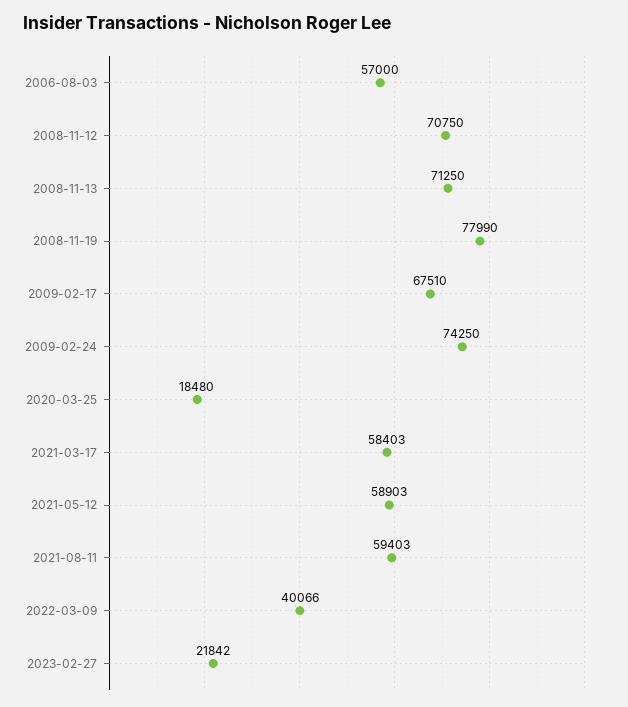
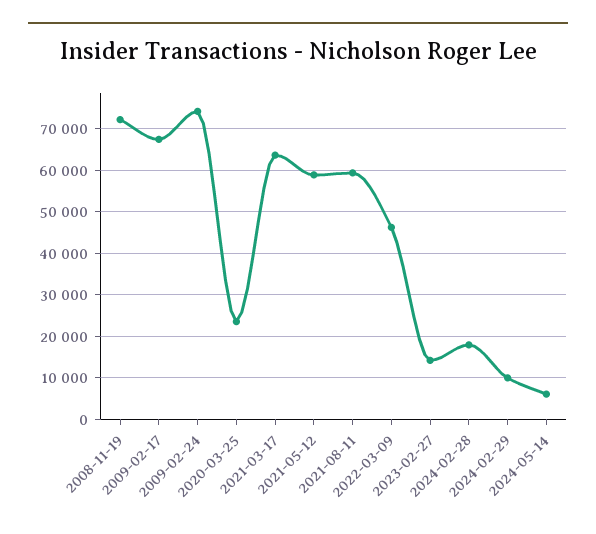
2006-08-03: 57000 -> none
2008-11-12: 70750 -> none
2008-11-13: 71250 -> none
2008-11-19: 77990 -> 72000
2020-03-25: 18480 -> 24000
2021-03-17: 58403 -> 64000
2022-03-09: 40066 -> 46000
2023-02-27: 21842 -> 14000
2024-02-28: none -> 18000
2024-02-29: none -> 10000
2024-05-14: none -> 6000

